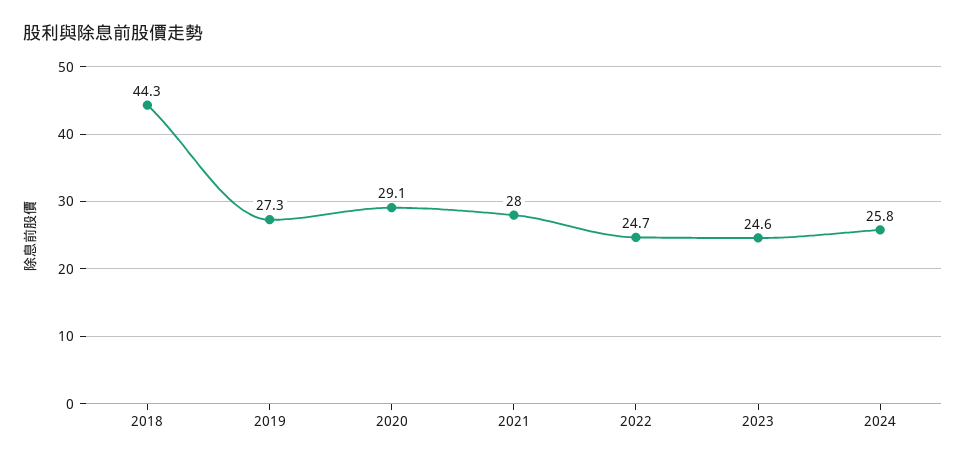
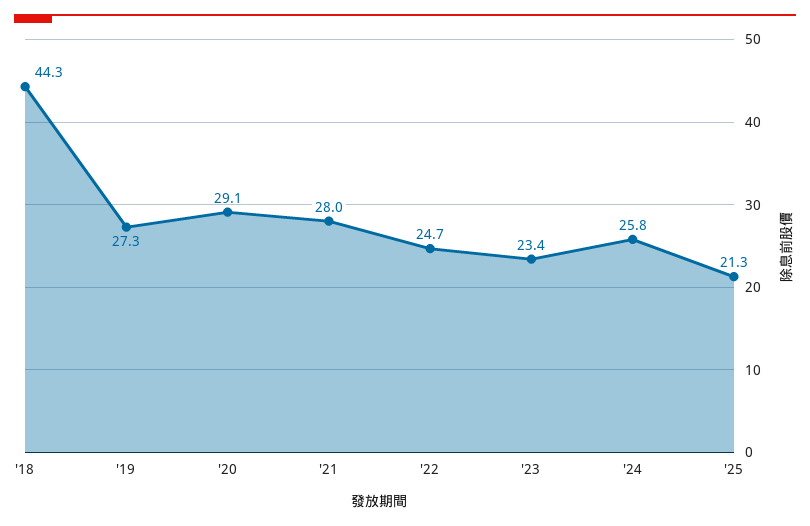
2023: 24.6 -> 23.4
'25: none -> 21.3

